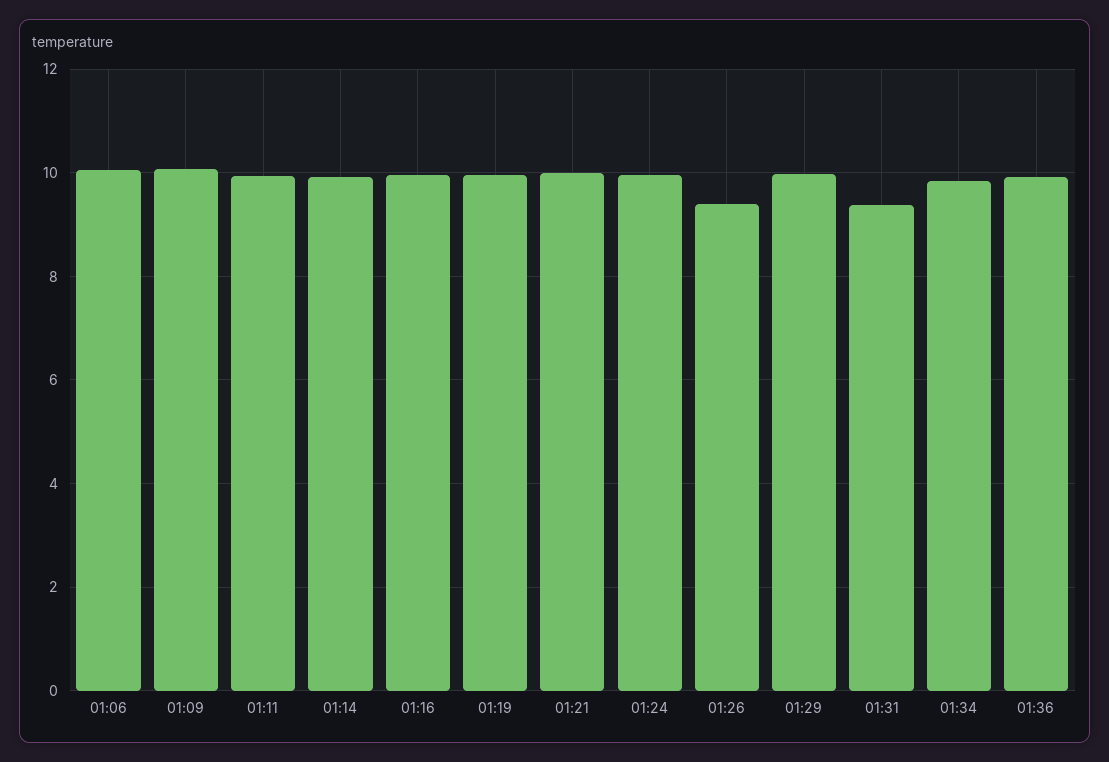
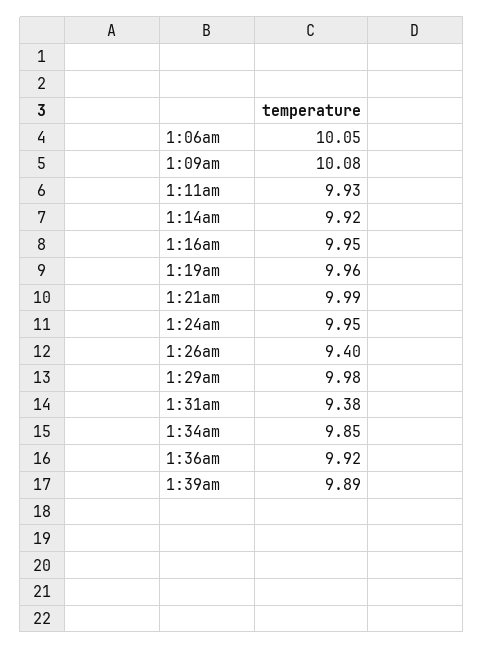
1:39am: none -> 9.89

